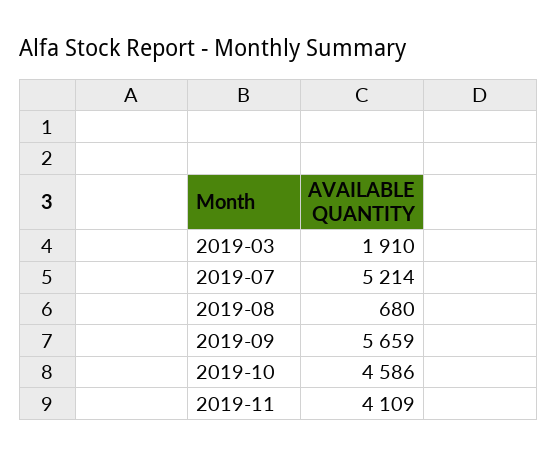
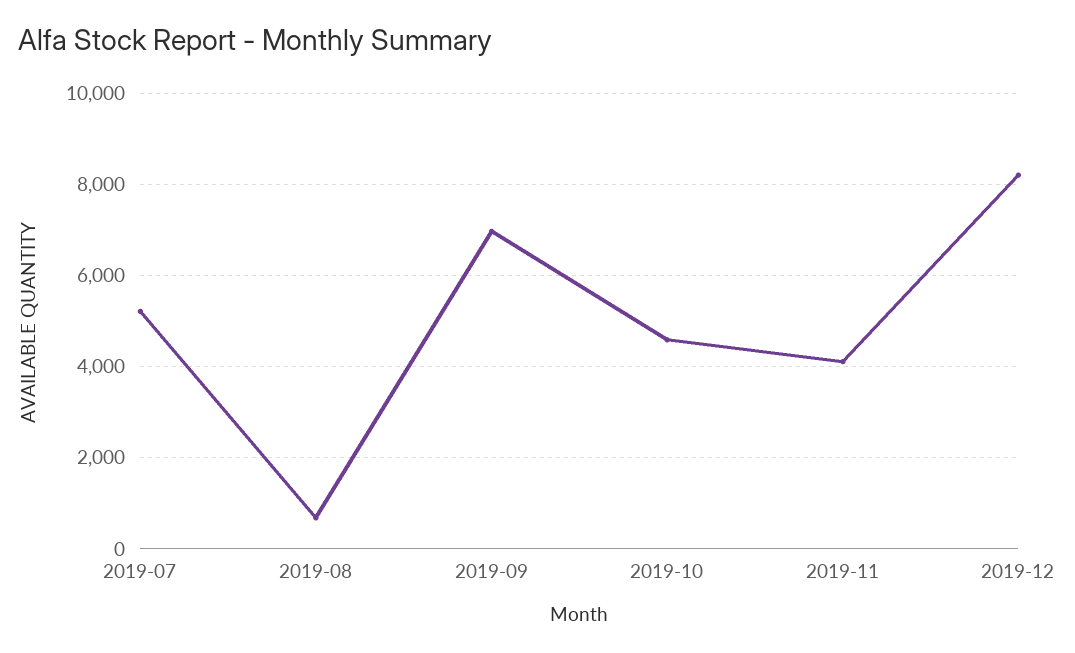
2019-03: 1910 -> none
2019-09: 5659 -> 7000
2019-12: none -> 8200

